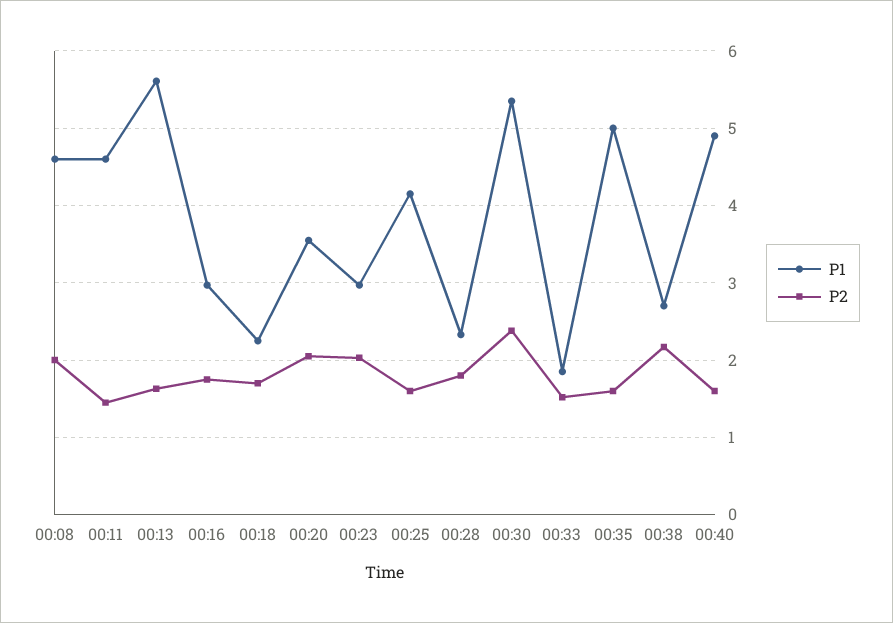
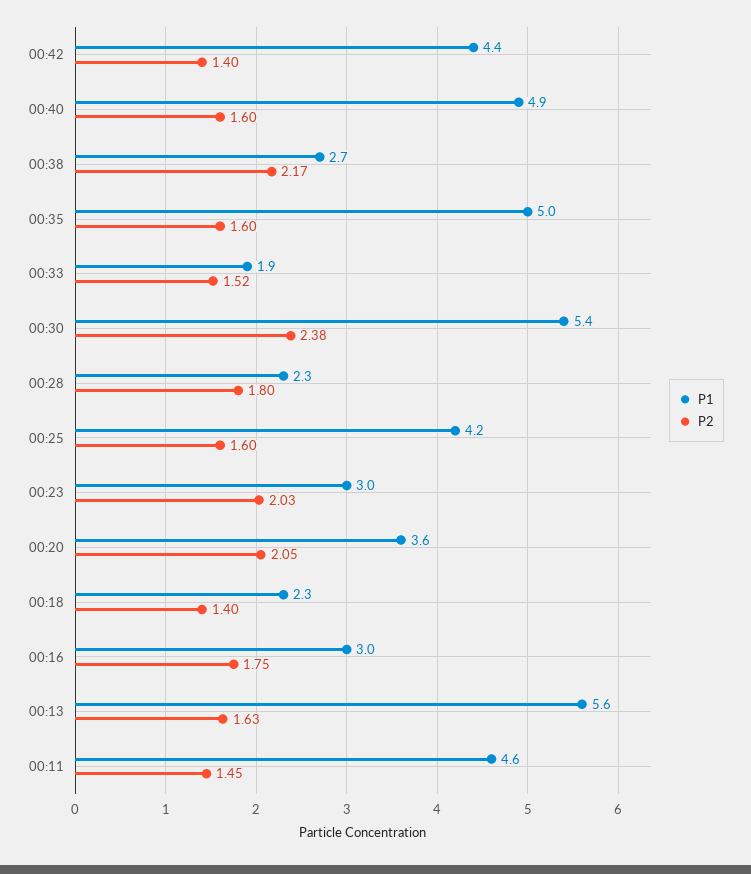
P1, 00:08: 4.6 -> none
P2, 00:08: 2 -> none
P2, 00:18: 1.7 -> 1.4
P1, 00:42: none -> 4.4
P2, 00:42: none -> 1.4

